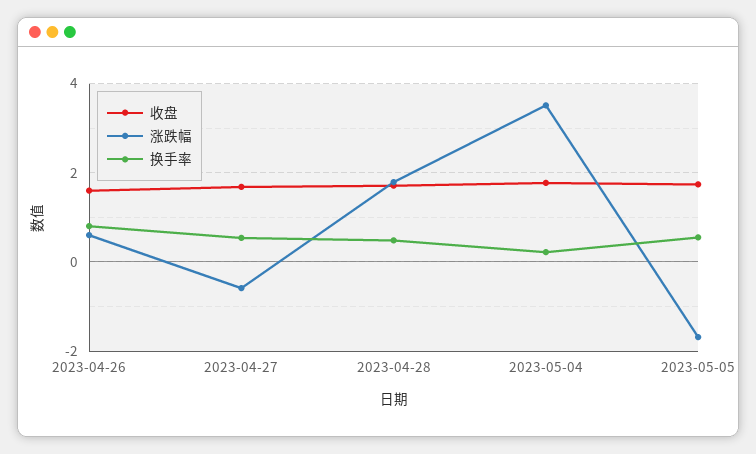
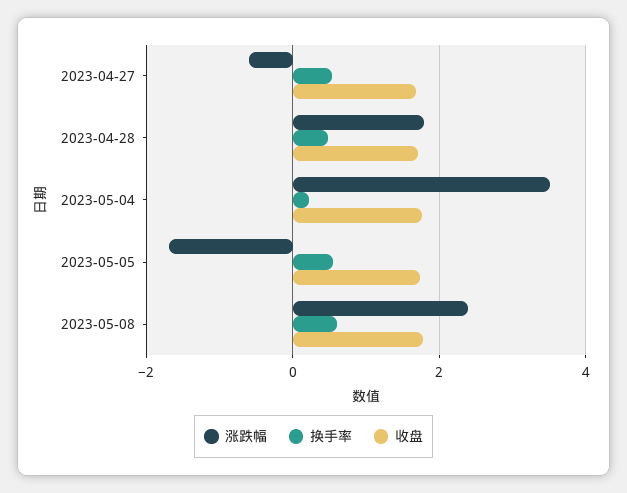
收盘, 2023-04-26: 1.6 -> none
涨跌幅, 2023-04-26: 0.6 -> none
换手率, 2023-04-26: 0.8 -> none
涨跌幅, 2023-05-08: none -> 2.4
换手率, 2023-05-08: none -> 0.6
收盘, 2023-05-08: none -> 1.8

